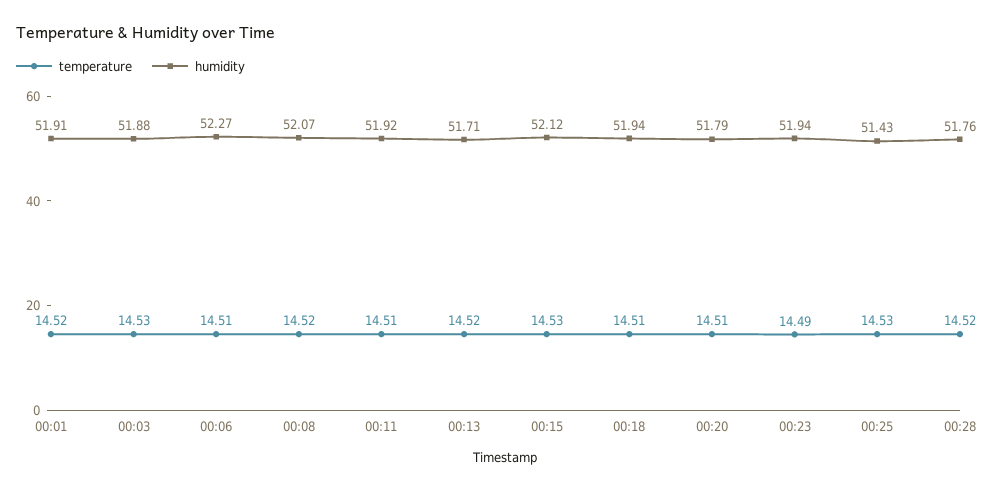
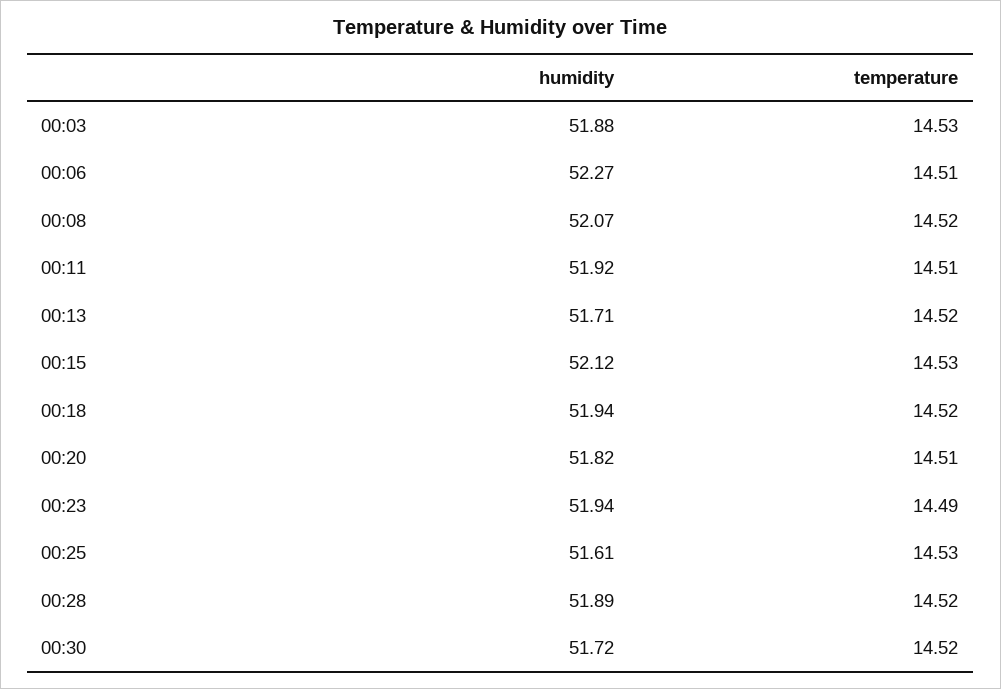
temperature, 00:01: 14.52 -> none
humidity, 00:01: 51.91 -> none
temperature, 00:18: 14.51 -> 14.52
humidity, 00:20: 51.79 -> 51.82
humidity, 00:25: 51.43 -> 51.61
humidity, 00:28: 51.76 -> 51.89
humidity, 00:30: none -> 51.72
temperature, 00:30: none -> 14.52

